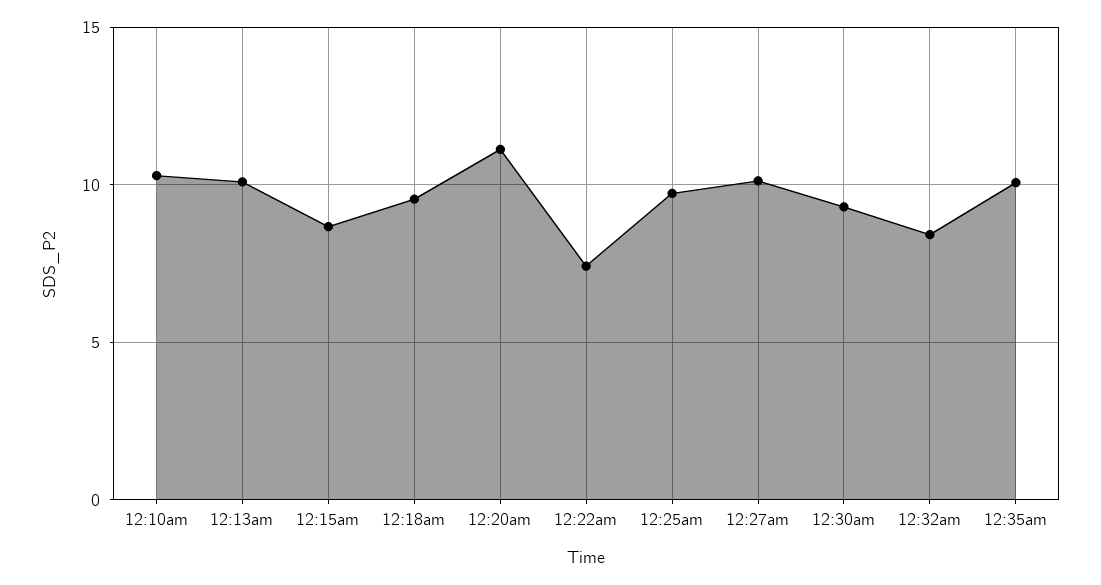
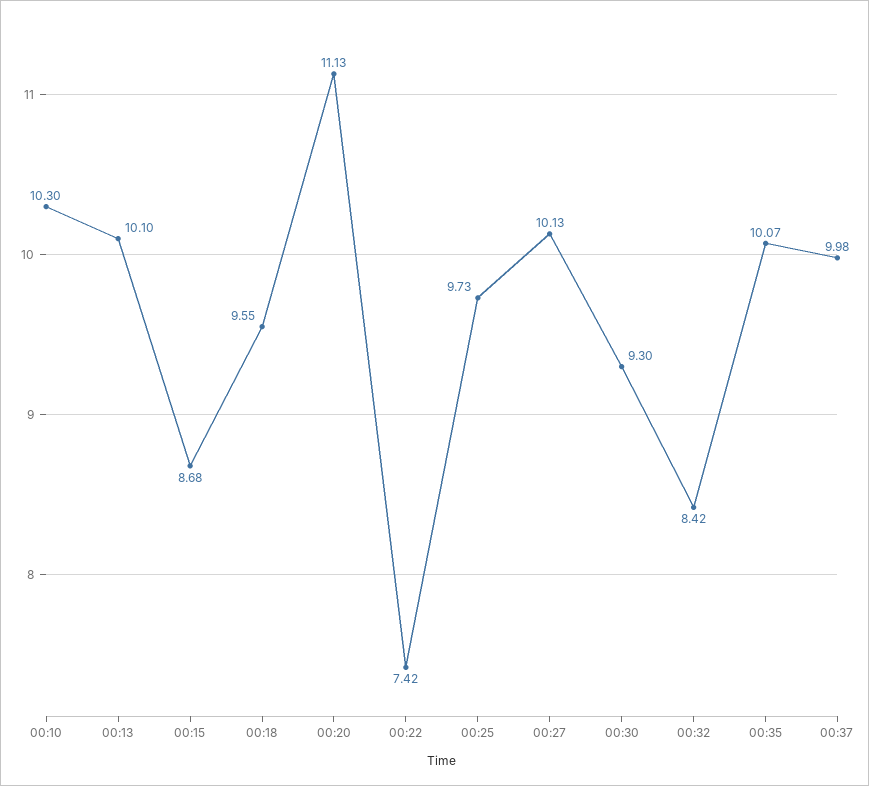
00:37: none -> 9.98

